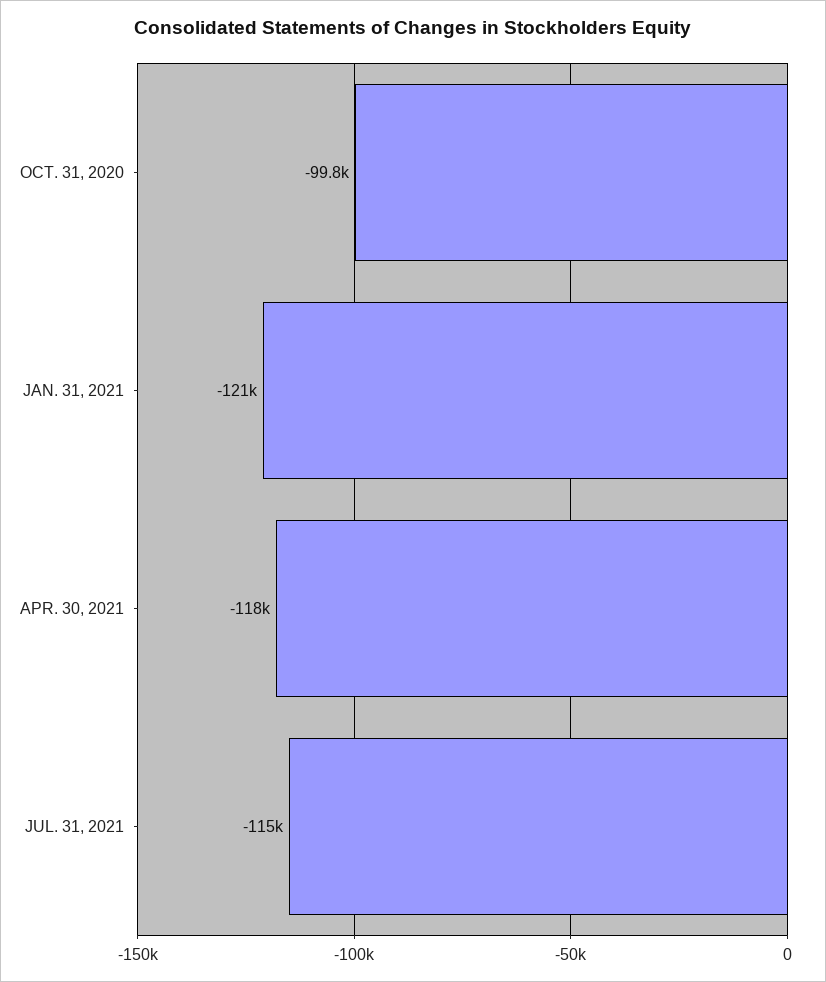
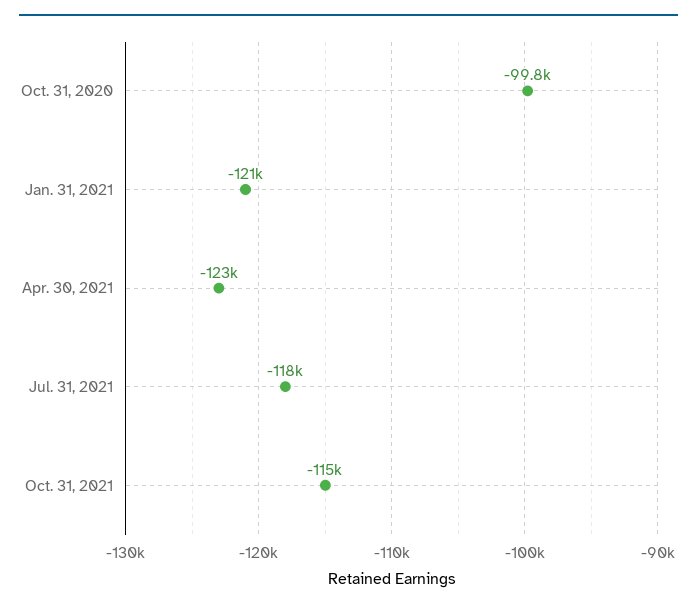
APR. 30, 2021: -118000 -> -123000
JUL. 31, 2021: -115000 -> -118000
Oct. 31, 2021: none -> -115000

